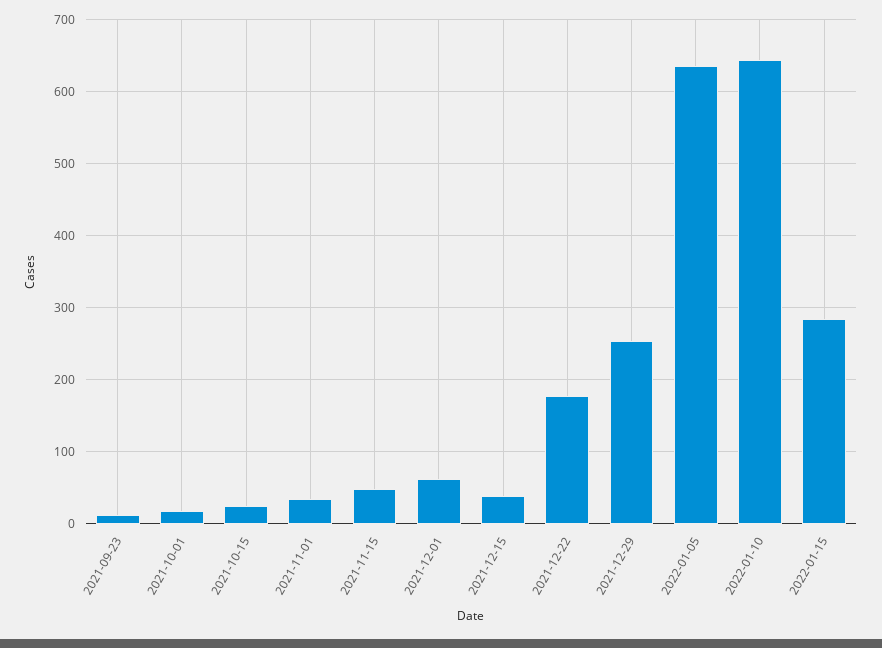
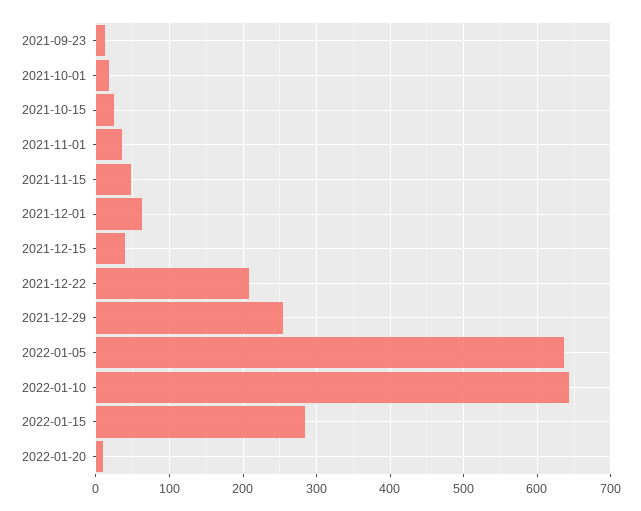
2021-12-22: 180 -> 210
2022-01-20: none -> 10

